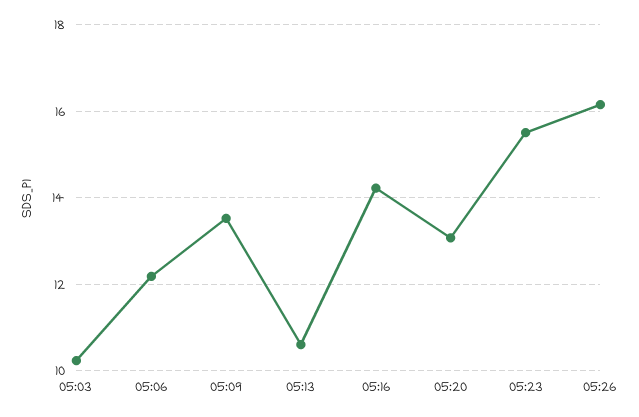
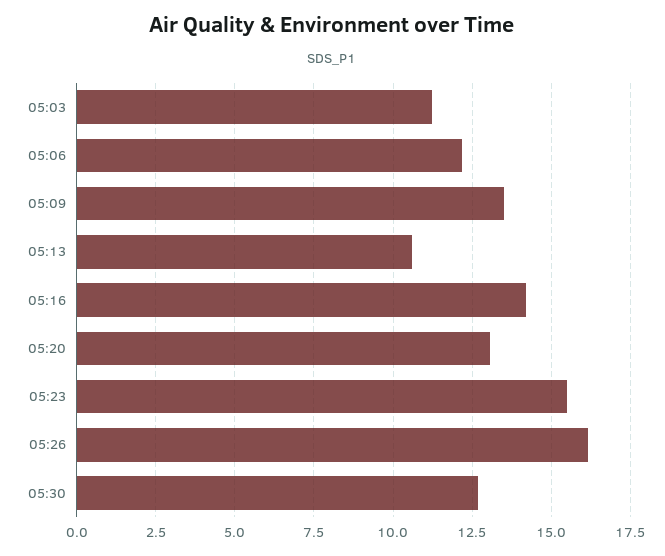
05:03: 10.2 -> 11.25
05:30: none -> 12.75

